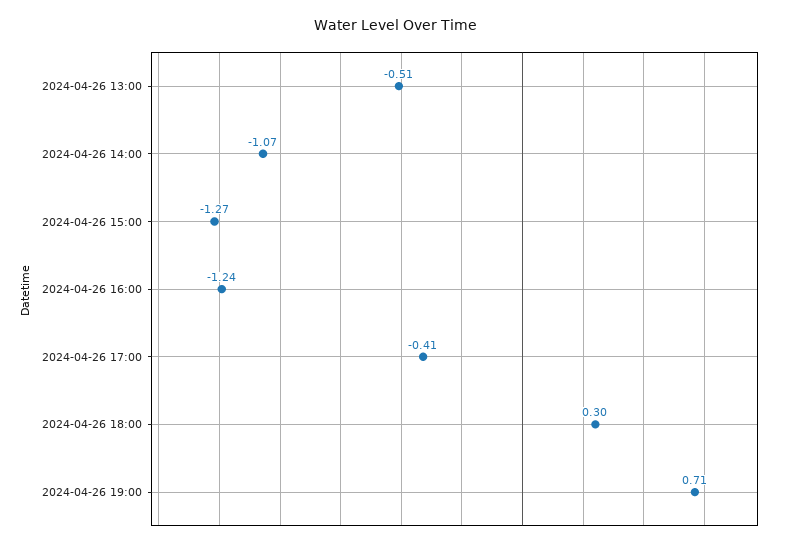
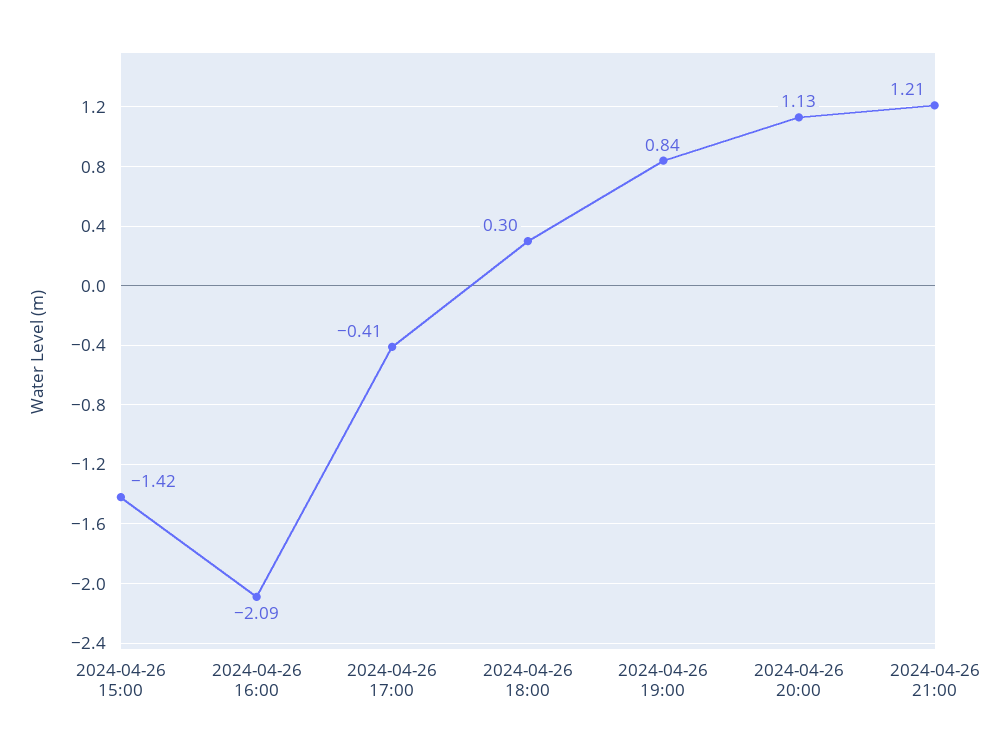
2024-04-26 13:00: -0.51 -> none
2024-04-26 14:00: -1.07 -> none
2024-04-26 15:00: -1.27 -> -1.42
2024-04-26 16:00: -1.24 -> -2.09
2024-04-26 19:00: 0.71 -> 0.84
2024-04-26 20:00: none -> 1.13
2024-04-26 21:00: none -> 1.21

